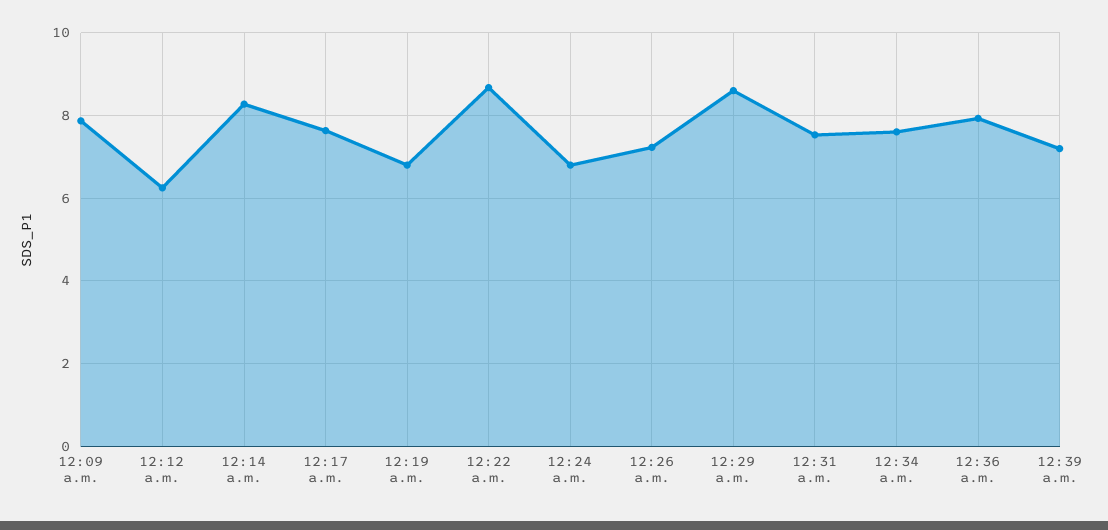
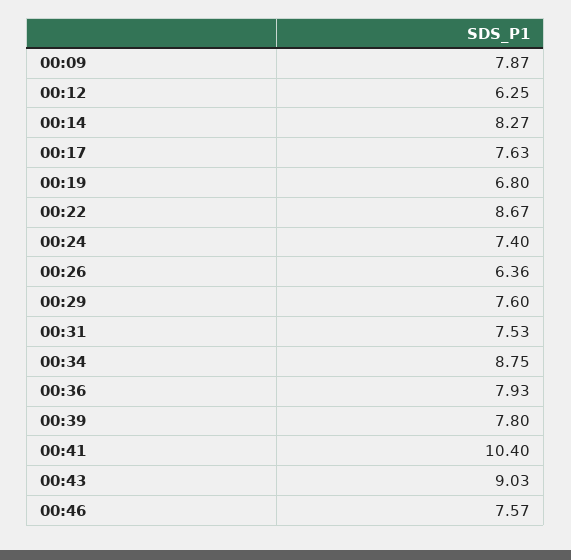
12:24 a.m.: 6.8 -> 7.4
12:26 a.m.: 7.2 -> 6.36
12:29 a.m.: 8.6 -> 7.6
12:34 a.m.: 7.6 -> 8.75
12:39 a.m.: 7.2 -> 7.8
00:41: none -> 10.4
00:43: none -> 9.03
00:46: none -> 7.57

